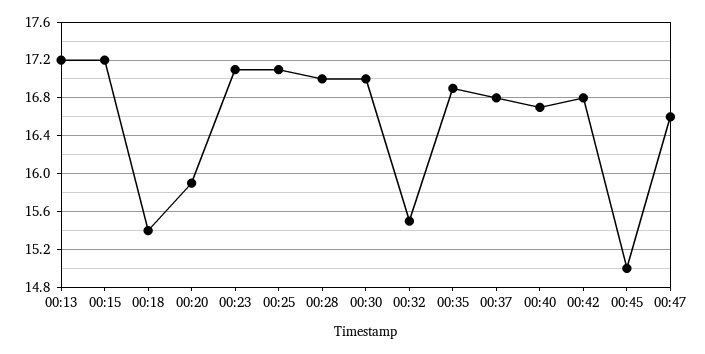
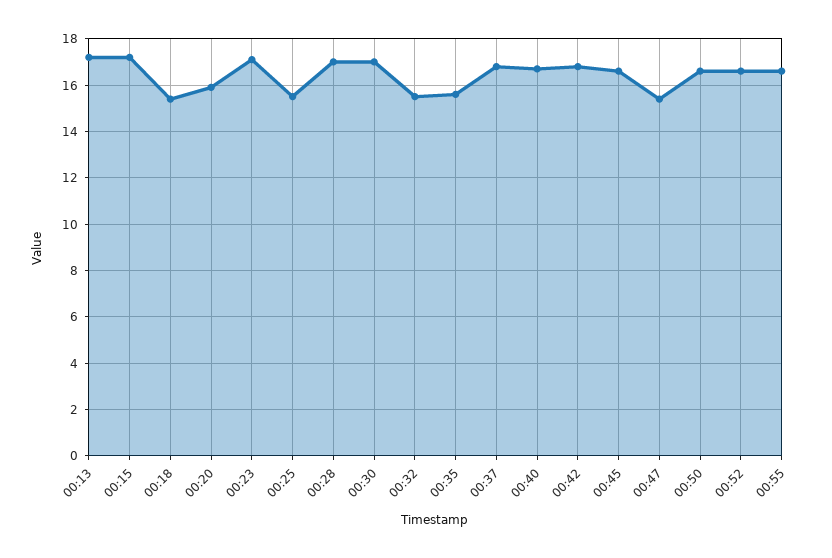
00:25: 17.1 -> 15.5
00:35: 16.9 -> 15.5
00:45: 15 -> 16.5
00:47: 16.6 -> 15.5
00:50: none -> 16.5
00:52: none -> 16.5
00:55: none -> 16.5

